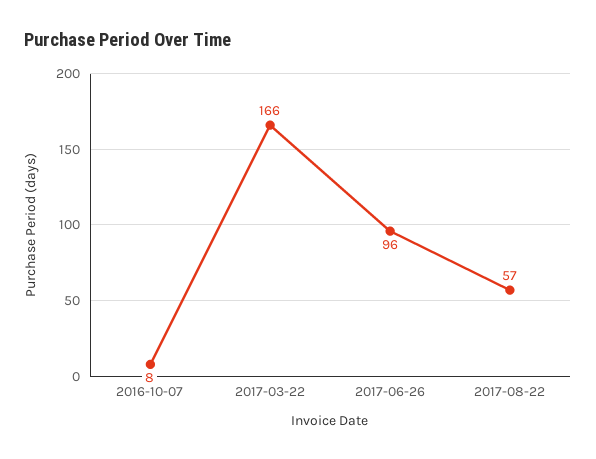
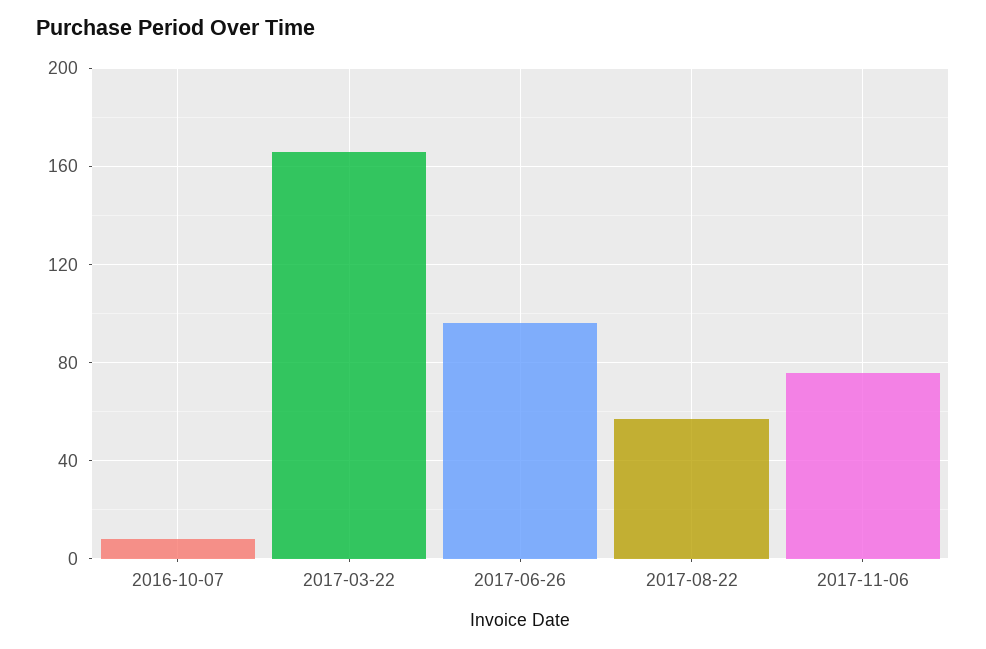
2017-11-06: none -> 75

